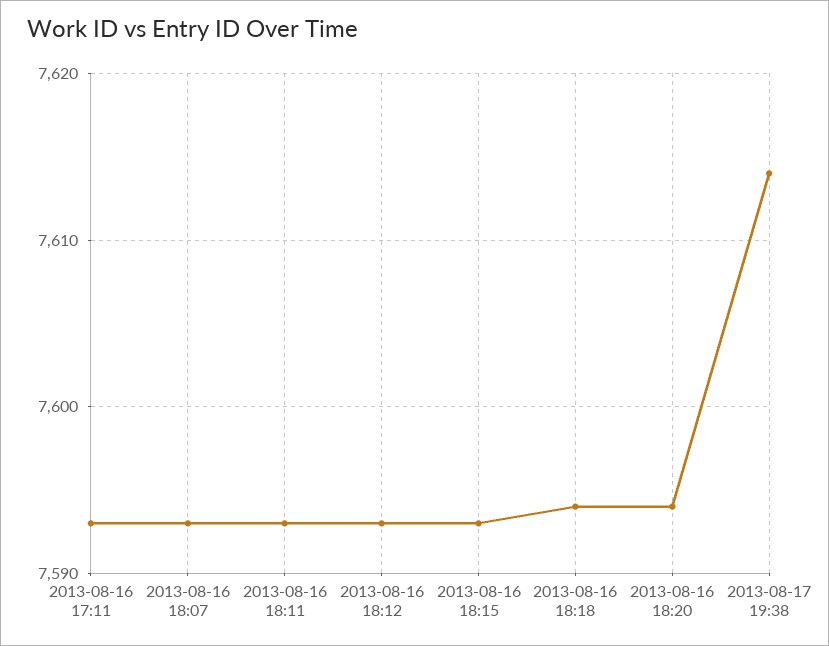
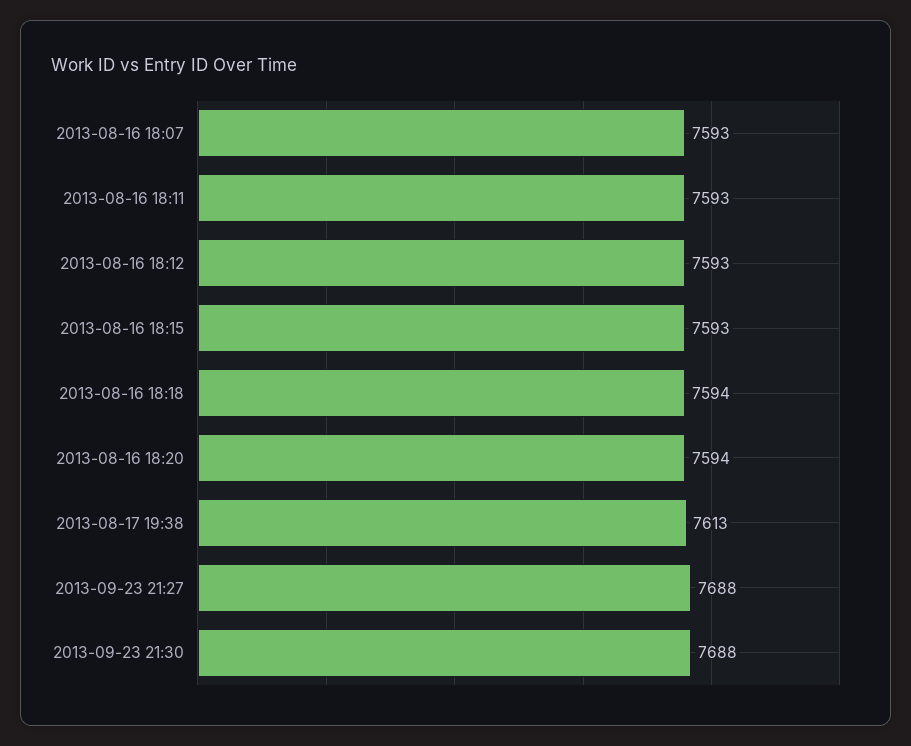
2013-08-16 17:11: 7593 -> none
2013-08-17 19:38: 7614 -> 7613
2013-09-23 21:27: none -> 7688
2013-09-23 21:30: none -> 7688

